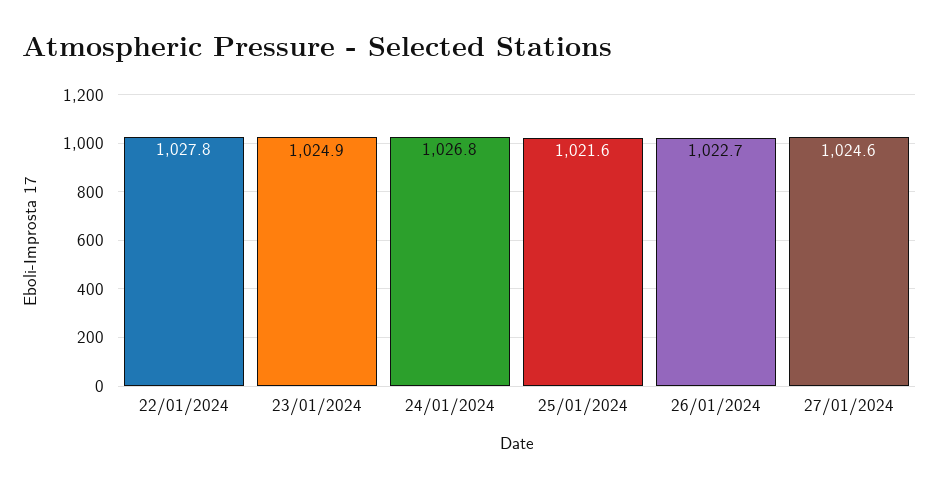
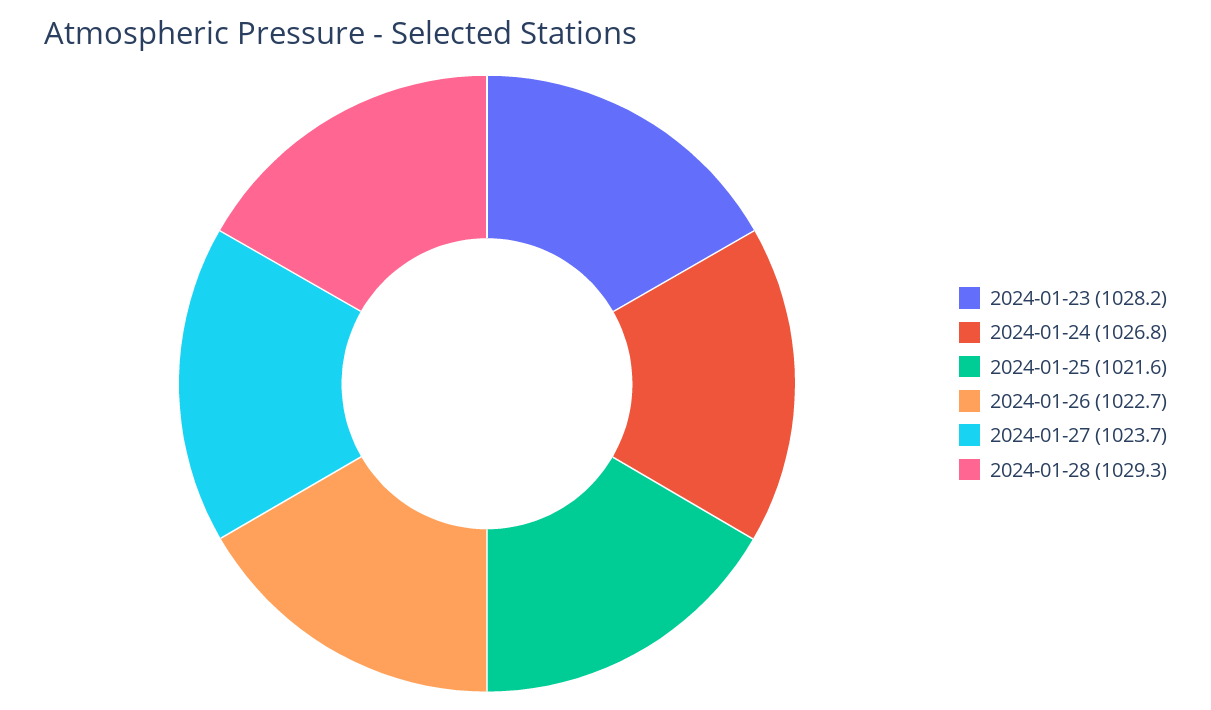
22/01/2024: 1027.8 -> none
23/01/2024: 1024.9 -> 1028.2
27/01/2024: 1024.6 -> 1023.7
2024-01-28: none -> 1029.3

